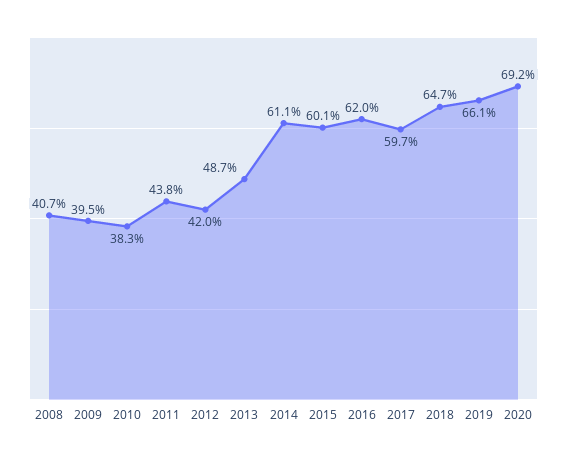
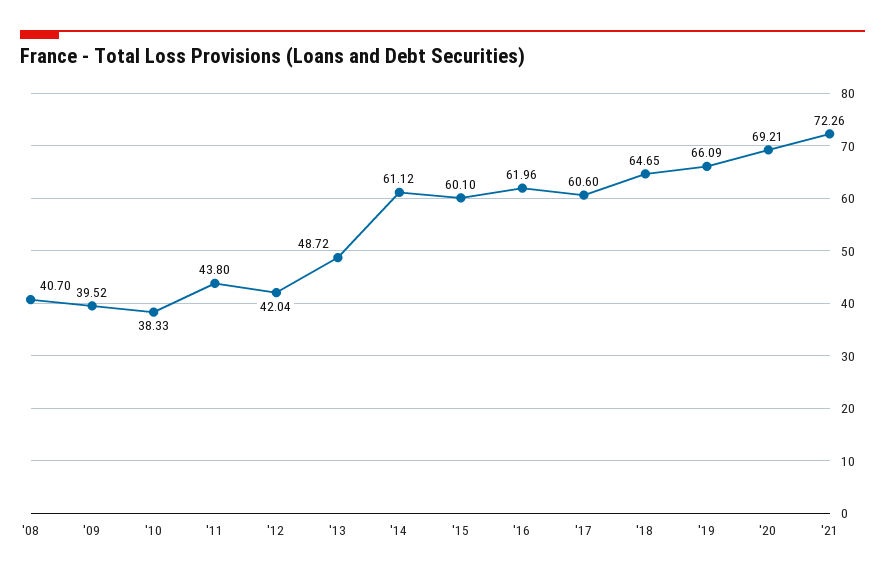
2017: 59.7 -> 60.6
'21: none -> 72.26

